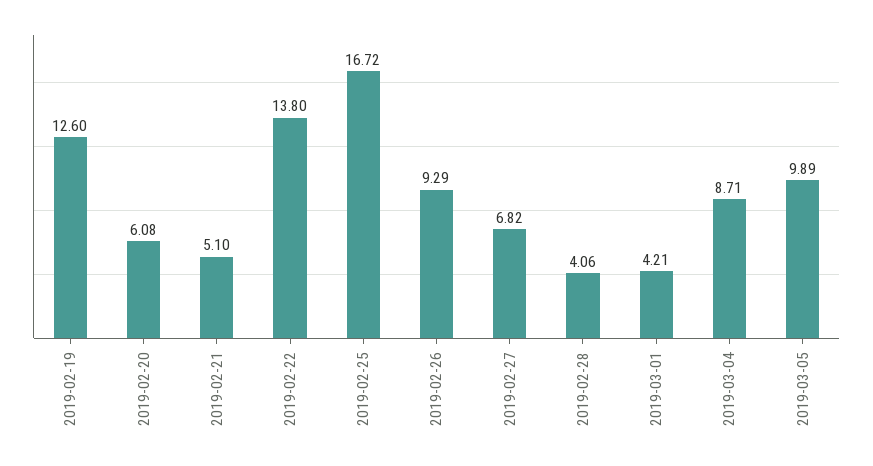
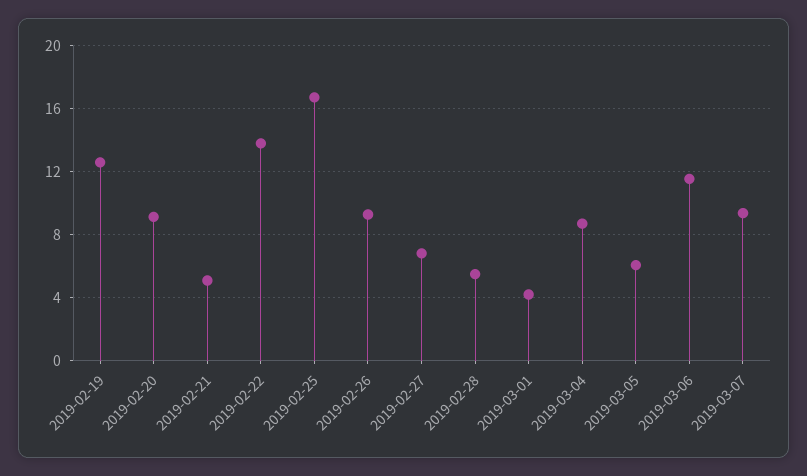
2019-02-20: 6.08 -> 9
2019-02-28: 4.06 -> 5.5
2019-03-05: 9.89 -> 6
2019-03-06: none -> 11.5
2019-03-07: none -> 9.5

